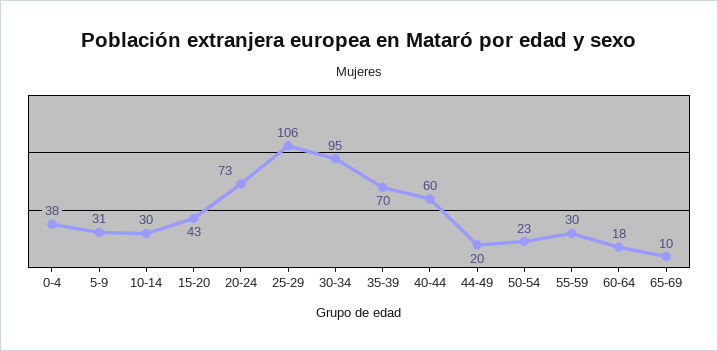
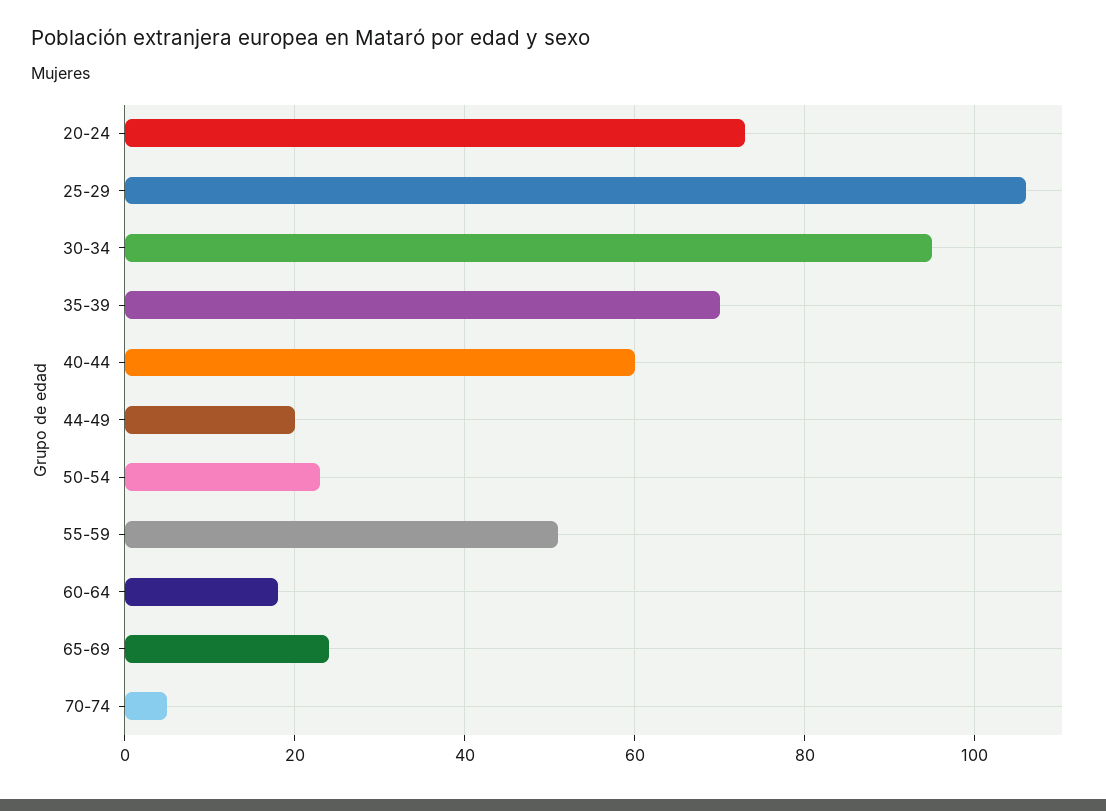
0-4: 38 -> none
5-9: 31 -> none
10-14: 30 -> none
15-20: 43 -> none
55-59: 30 -> 50
65-69: 10 -> 25
70-74: none -> 5

